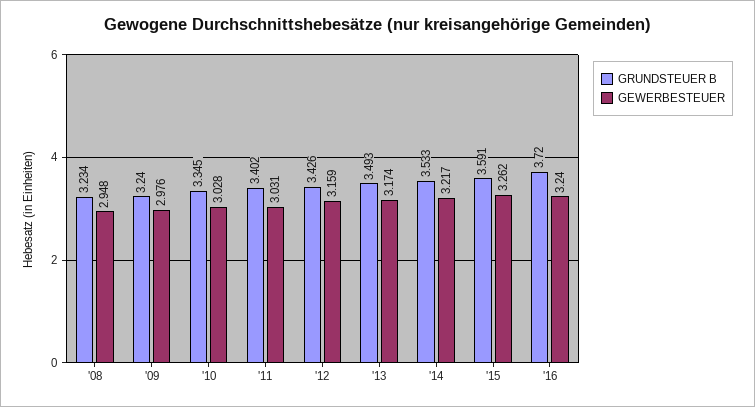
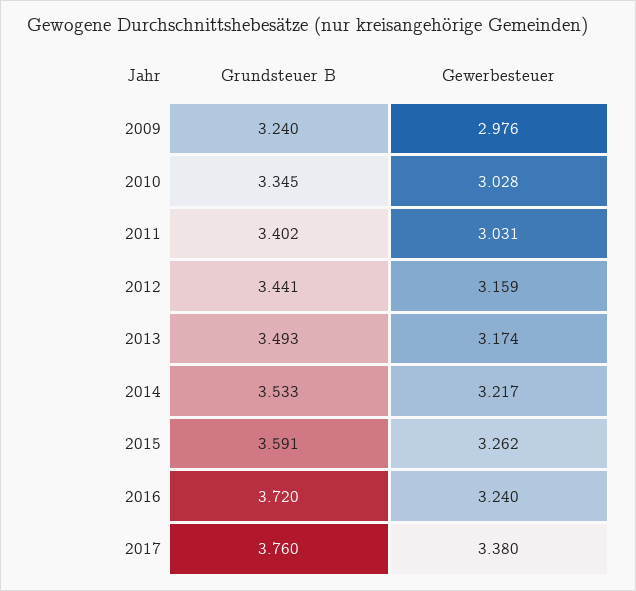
GRUNDSTEUER B, '08: 3.234 -> none
GEWERBESTEUER, '08: 2.948 -> none
GRUNDSTEUER B, '12: 3.426 -> 3.441
GRUNDSTEUER B, 2017: none -> 3.76
GEWERBESTEUER, 2017: none -> 3.38

